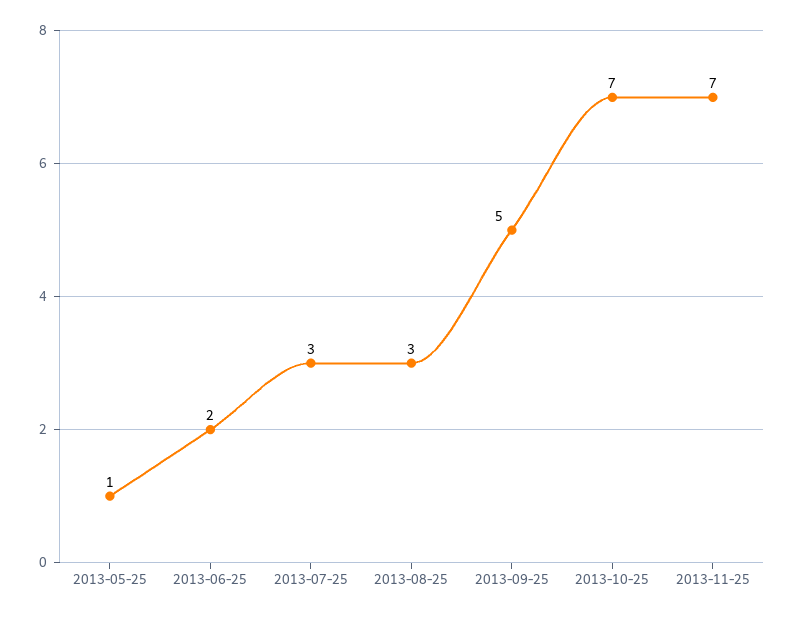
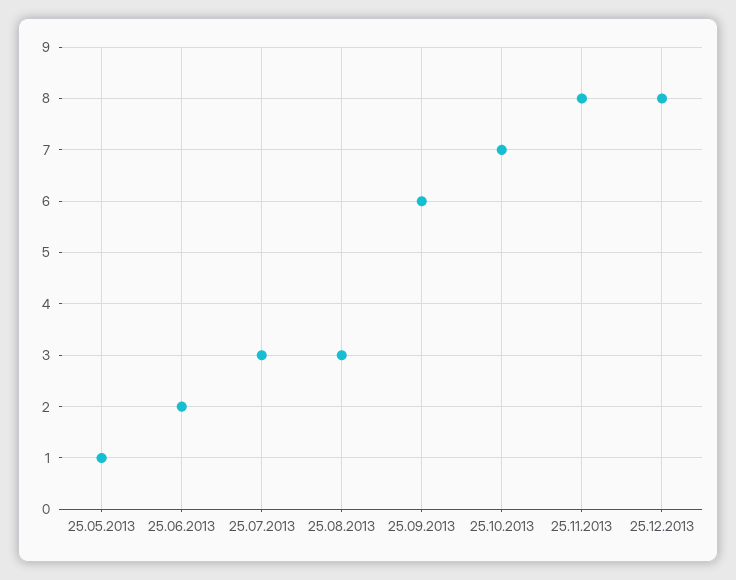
2013-09-25: 5 -> 6
2013-11-25: 7 -> 8
25.12.2013: none -> 8

